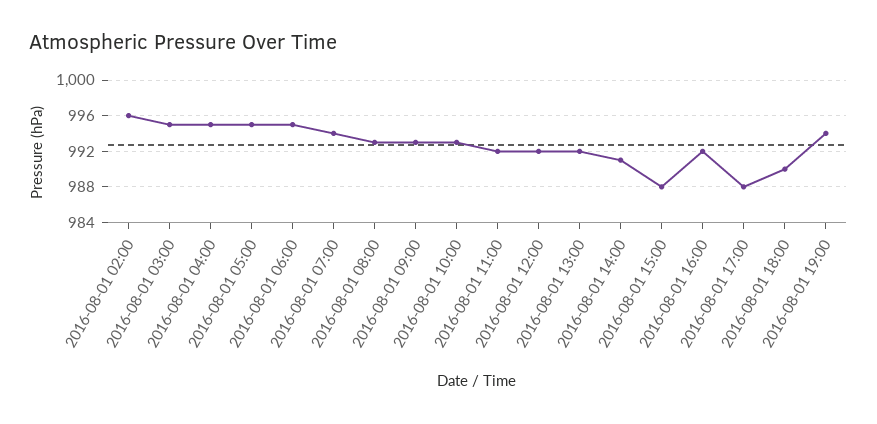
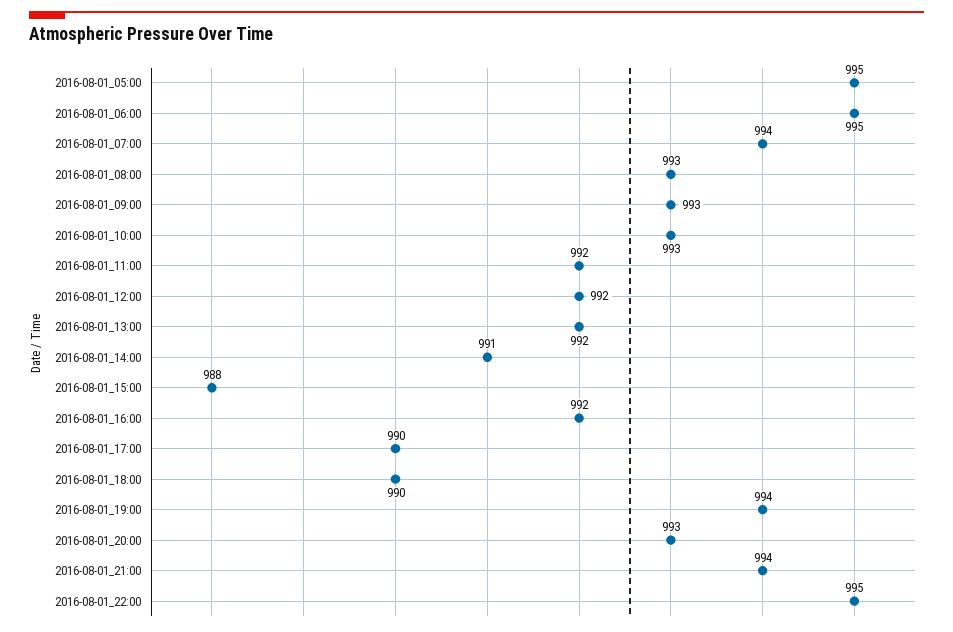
2016-08-01 02:00: 996 -> none
2016-08-01 03:00: 995 -> none
2016-08-01 04:00: 995 -> none
2016-08-01 17:00: 988 -> 990
2016-08-01_20:00: none -> 993
2016-08-01_21:00: none -> 994
2016-08-01_22:00: none -> 995

